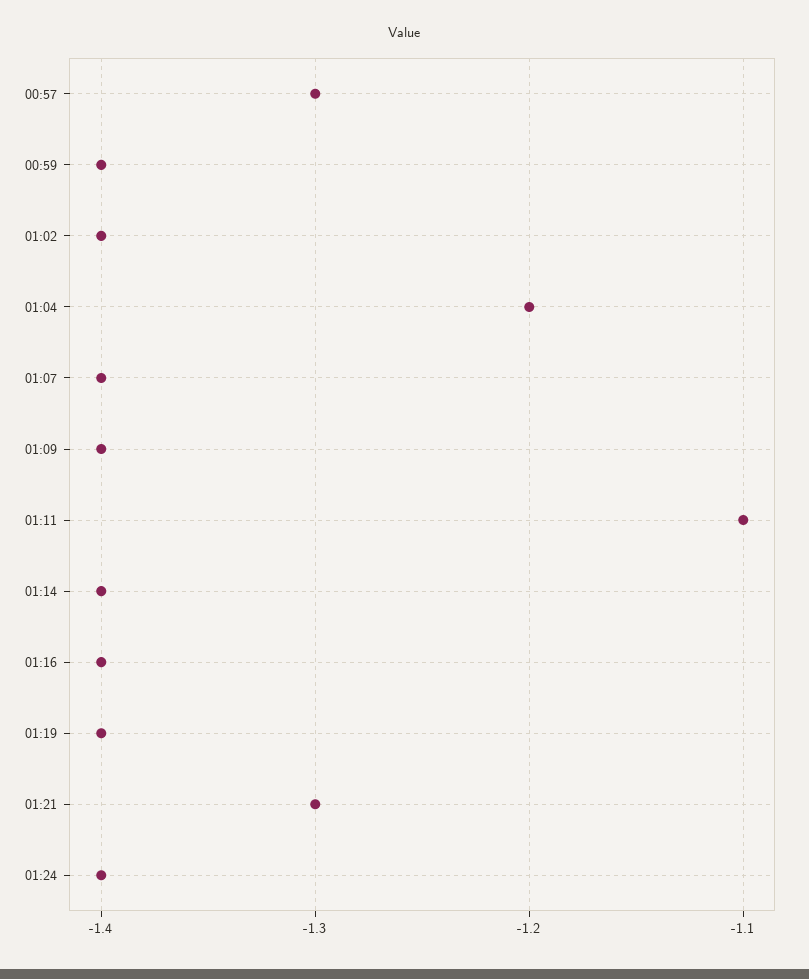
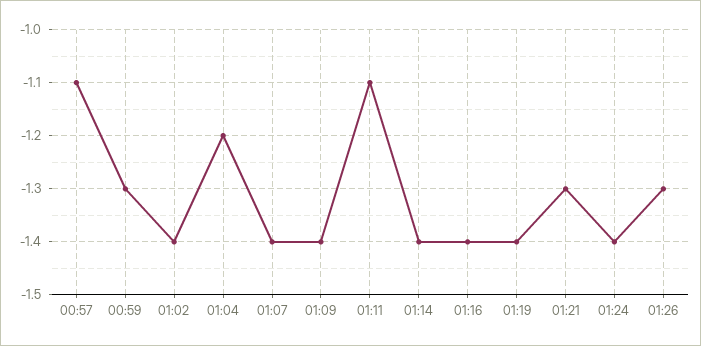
00:57: -1.3 -> -1.1
00:59: -1.4 -> -1.3
01:26: none -> -1.3

